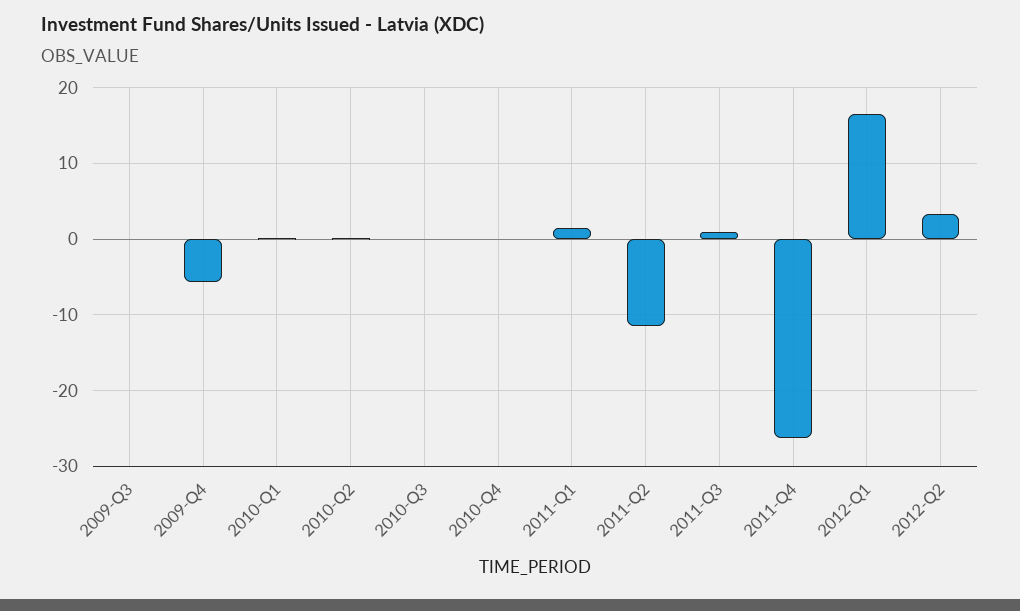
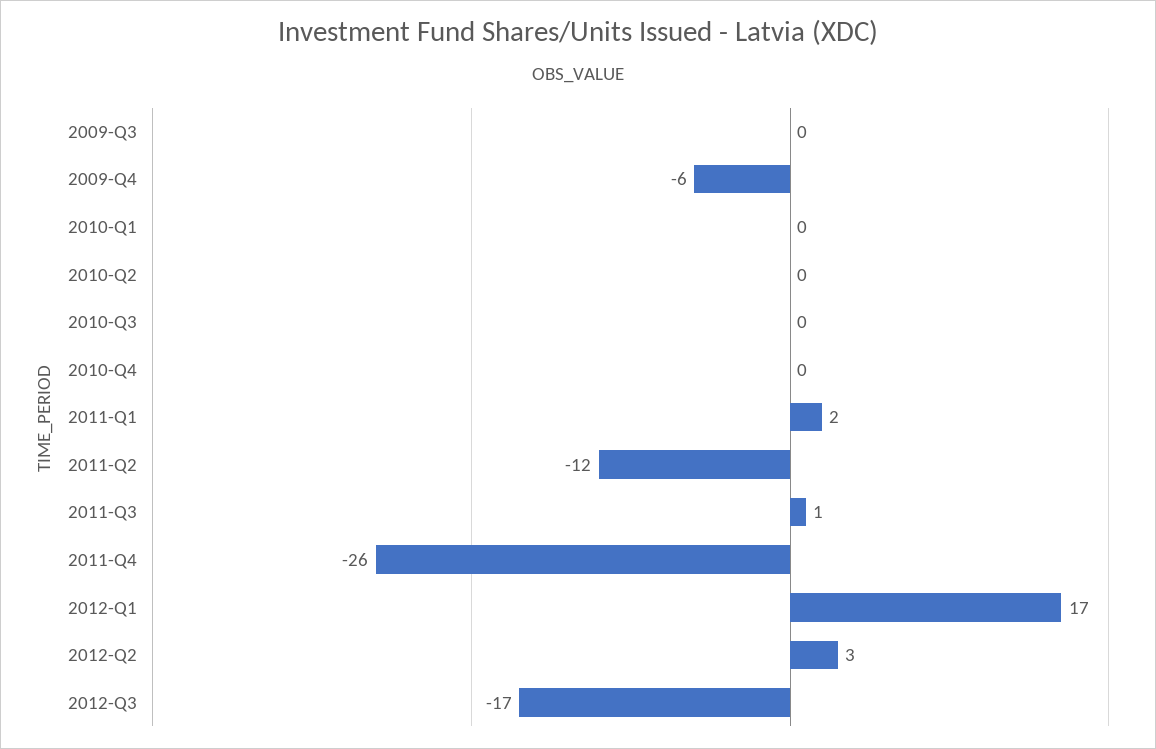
2012-Q3: none -> -17

